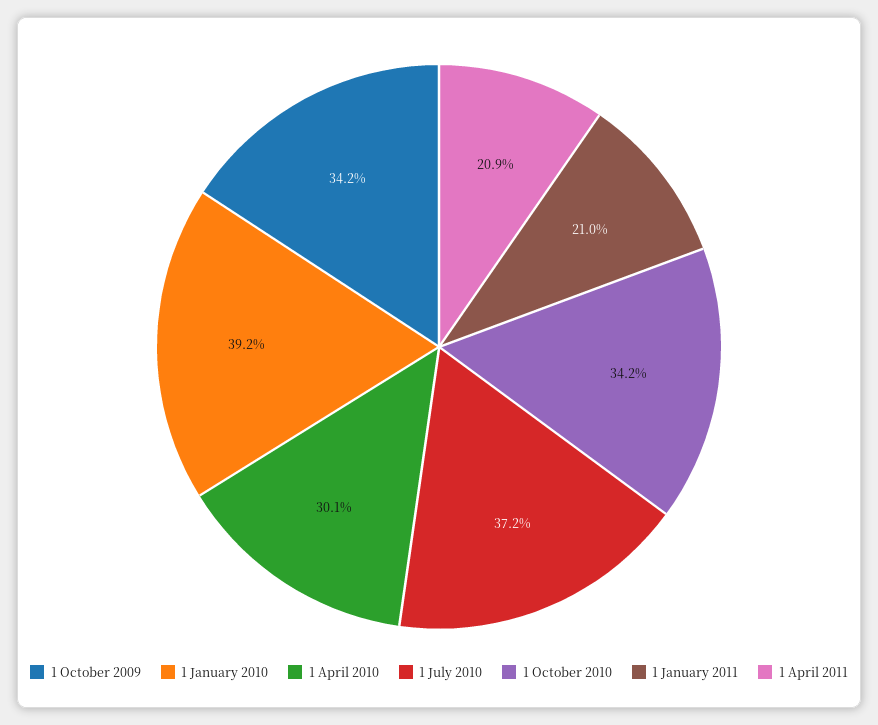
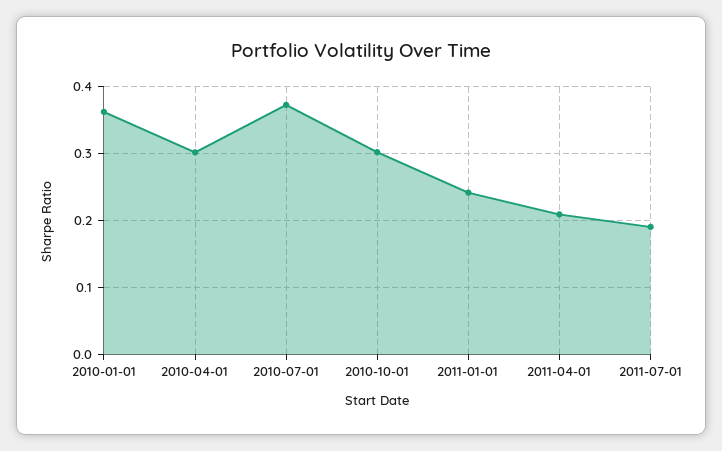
1 October 2009: 0.342 -> none
1 January 2010: 0.392 -> 0.36
1 October 2010: 0.342 -> 0.3
1 January 2011: 0.21 -> 0.24
2011-07-01: none -> 0.19

